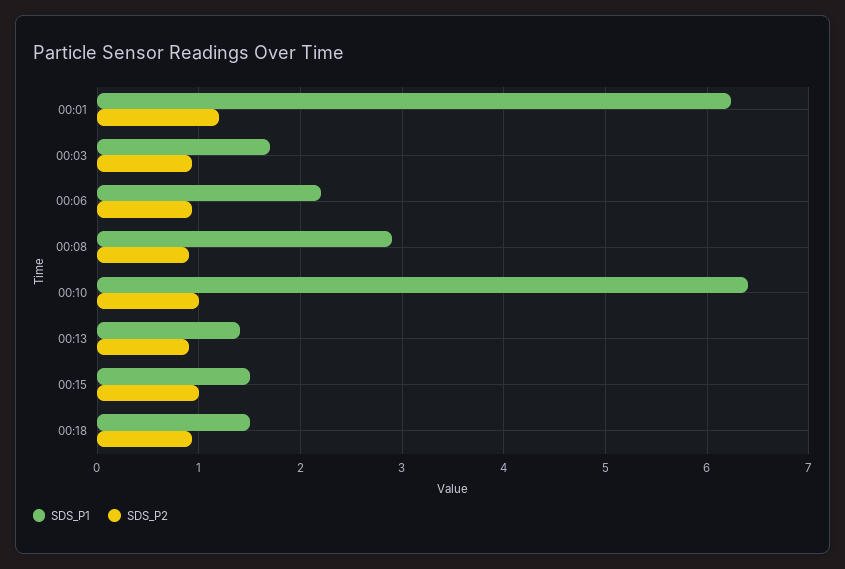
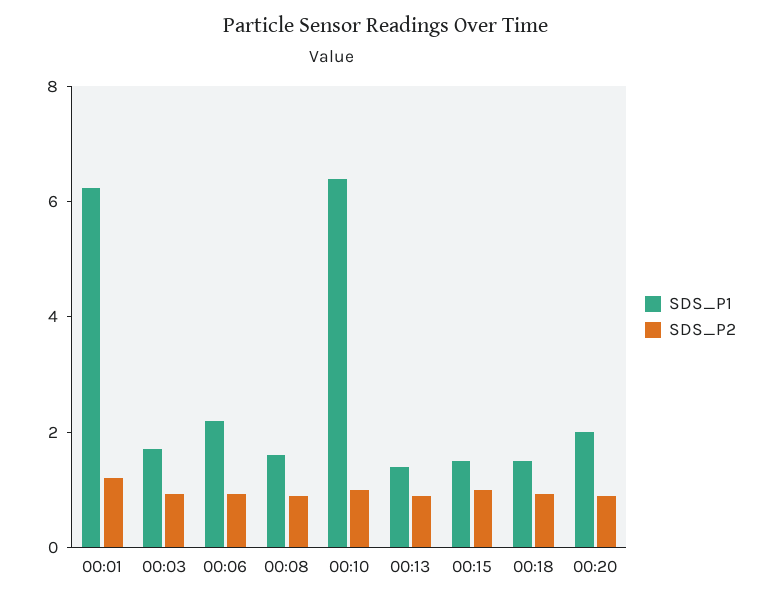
SDS_P1, 00:08: 2.9 -> 1.5
SDS_P1, 00:20: none -> 2
SDS_P2, 00:20: none -> 1

